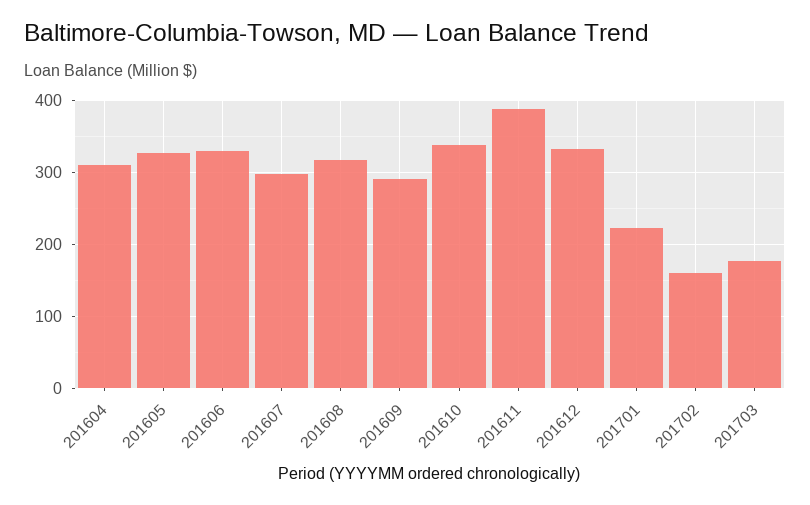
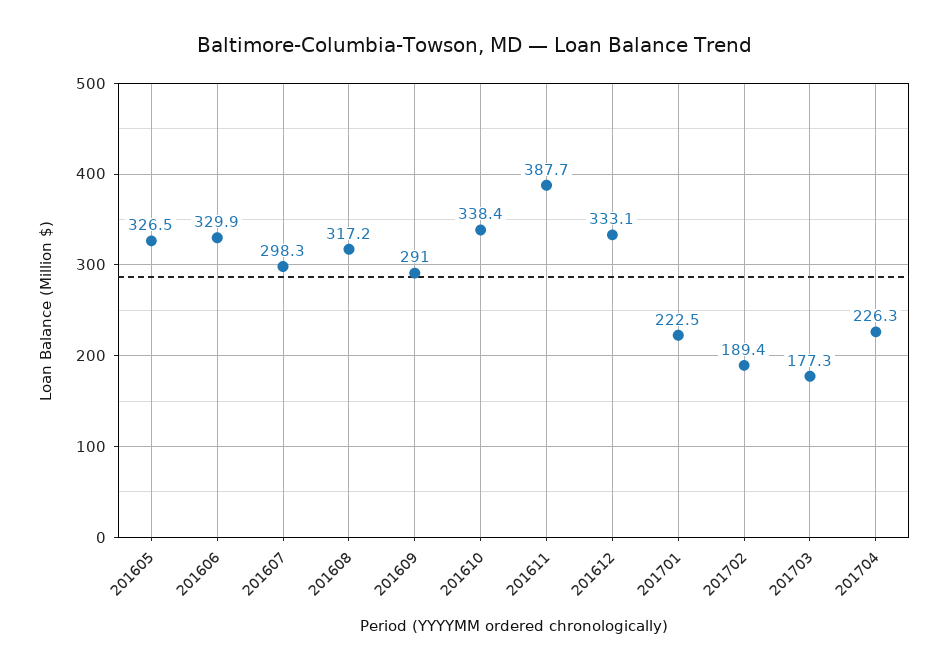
201604: 310 -> none
201702: 160 -> 189.4
201704: none -> 226.3

